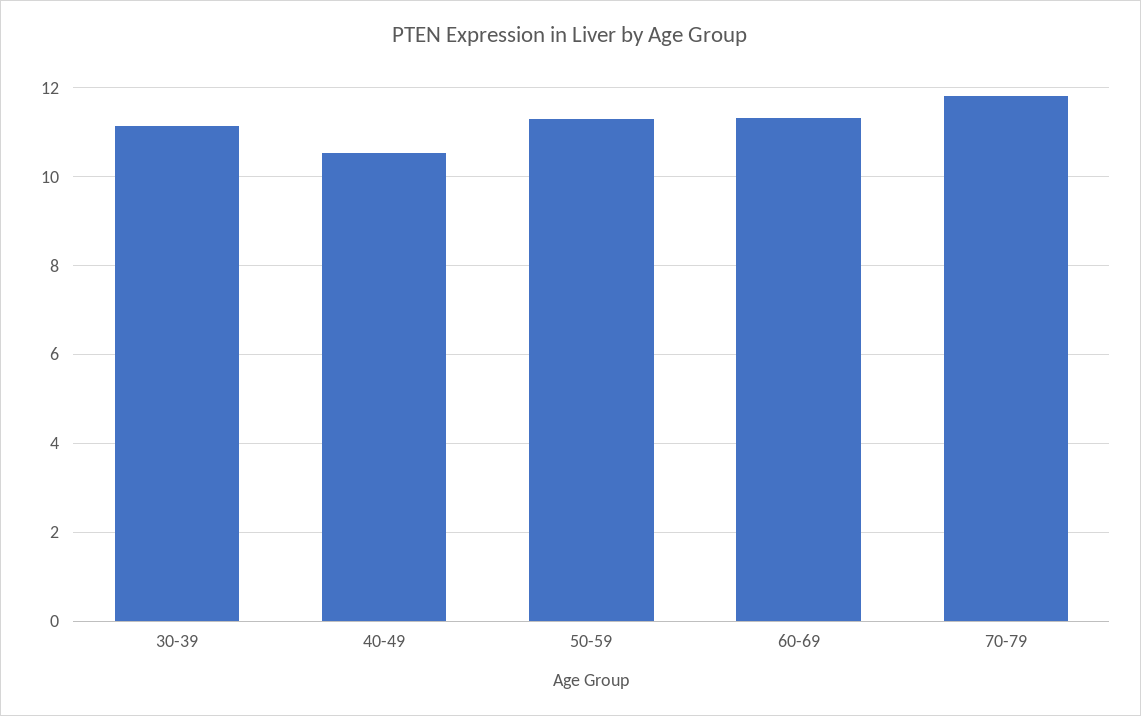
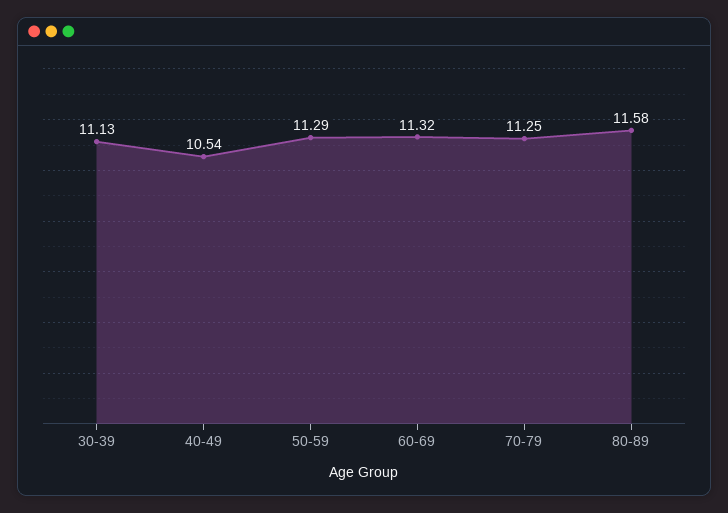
70-79: 11.8 -> 11.25
80-89: none -> 11.58

